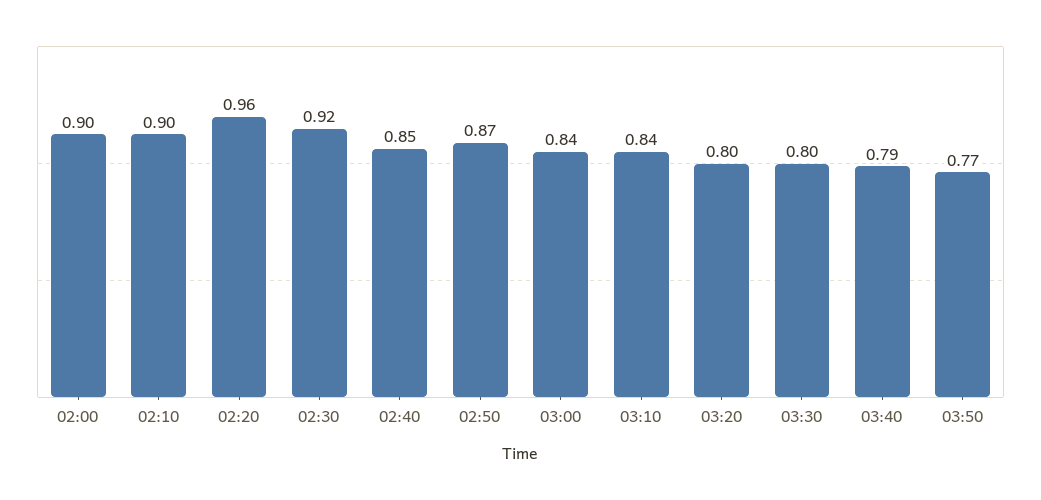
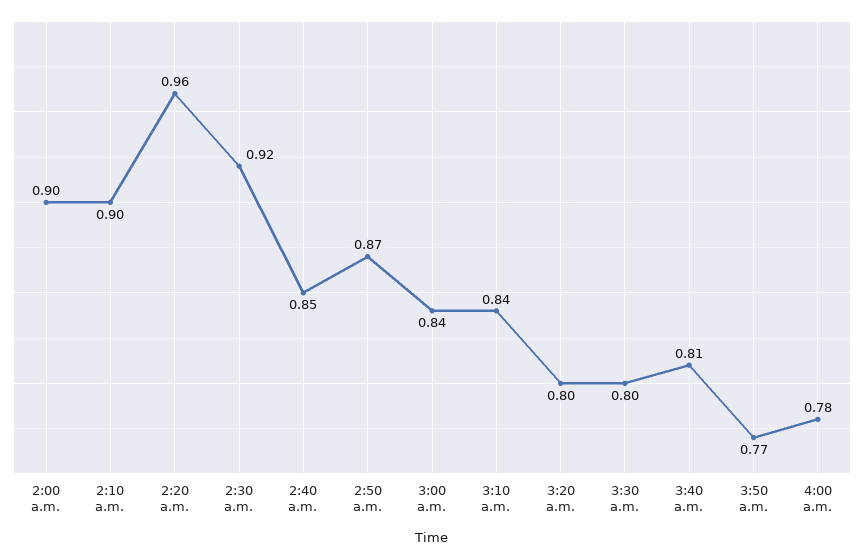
03:40: 0.79 -> 0.81
4:00 a.m.: none -> 0.78

